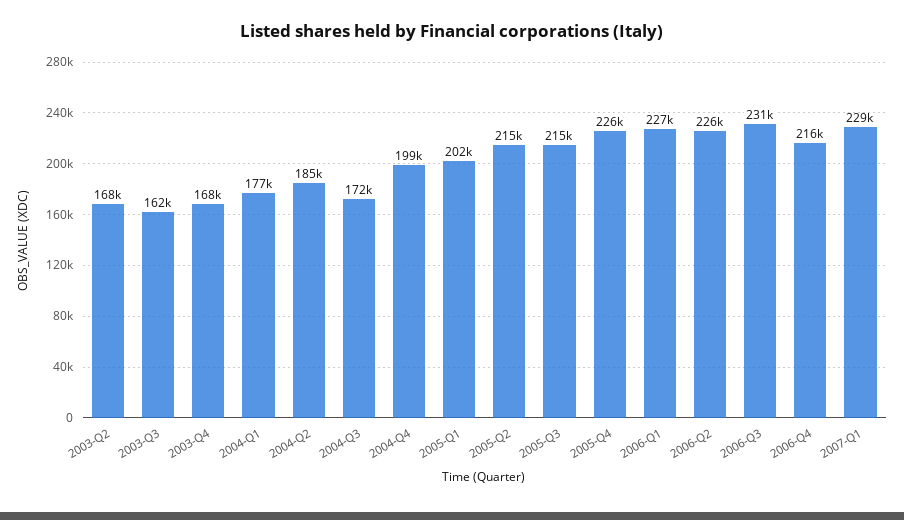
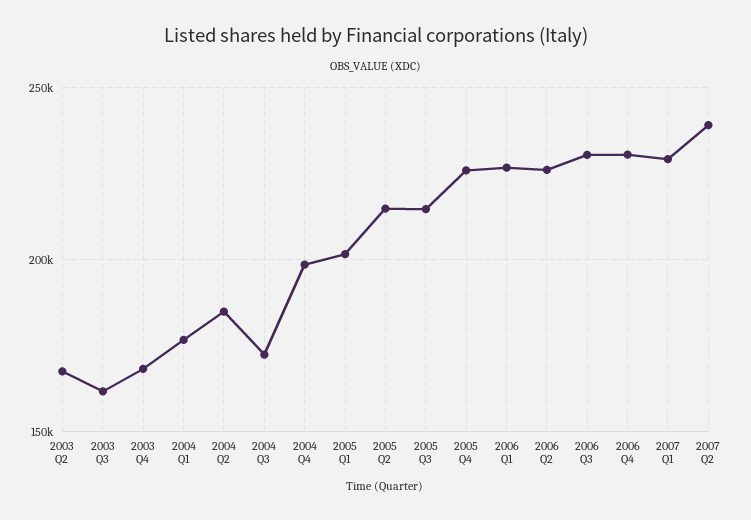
2006-Q4: 216000 -> 230000
2007 Q2: none -> 240000

